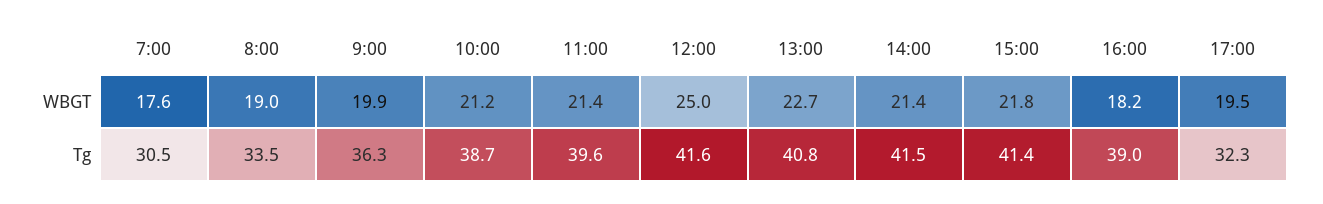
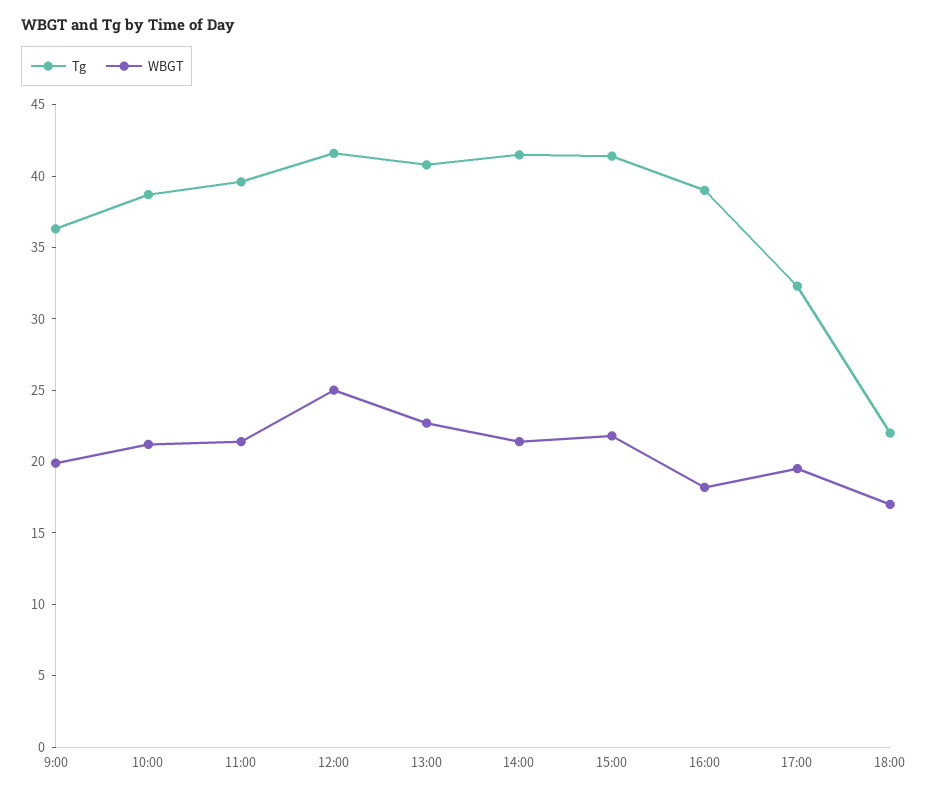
WBGT, 7:00: 17.6 -> none
WBGT, 8:00: 19 -> none
Tg, 7:00: 30.5 -> none
Tg, 8:00: 33.5 -> none
Tg, 18:00: none -> 22
WBGT, 18:00: none -> 17

